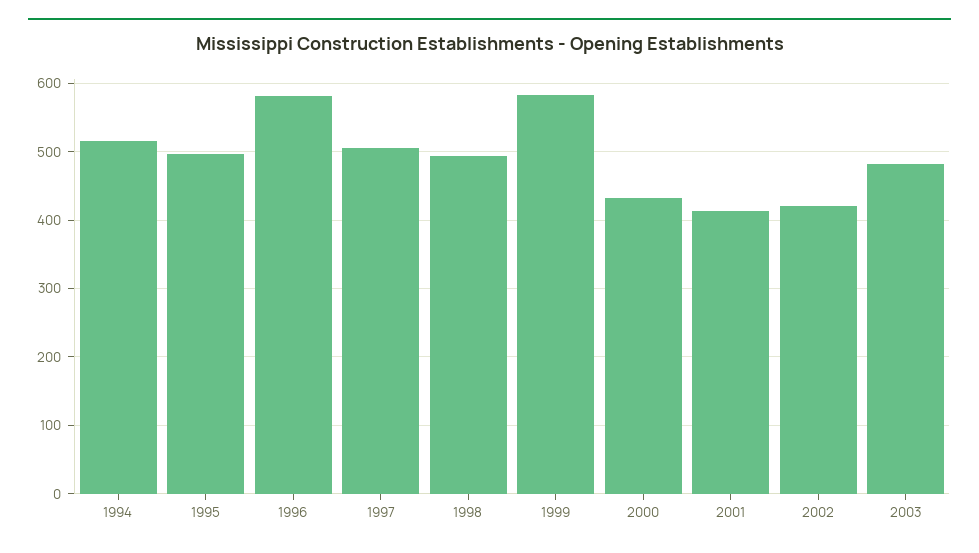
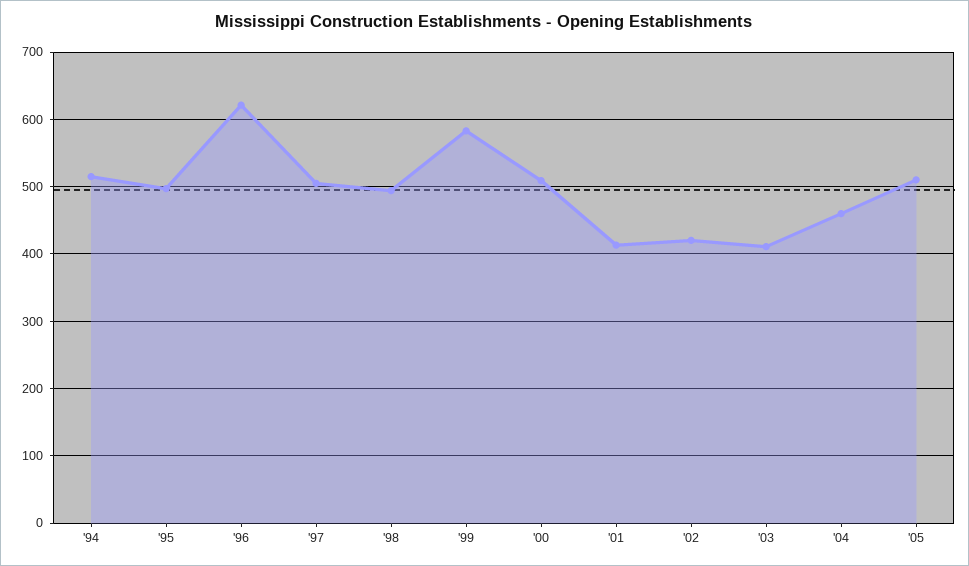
1996: 580 -> 620
2000: 430 -> 510
2003: 480 -> 410
'04: none -> 460
'05: none -> 510

